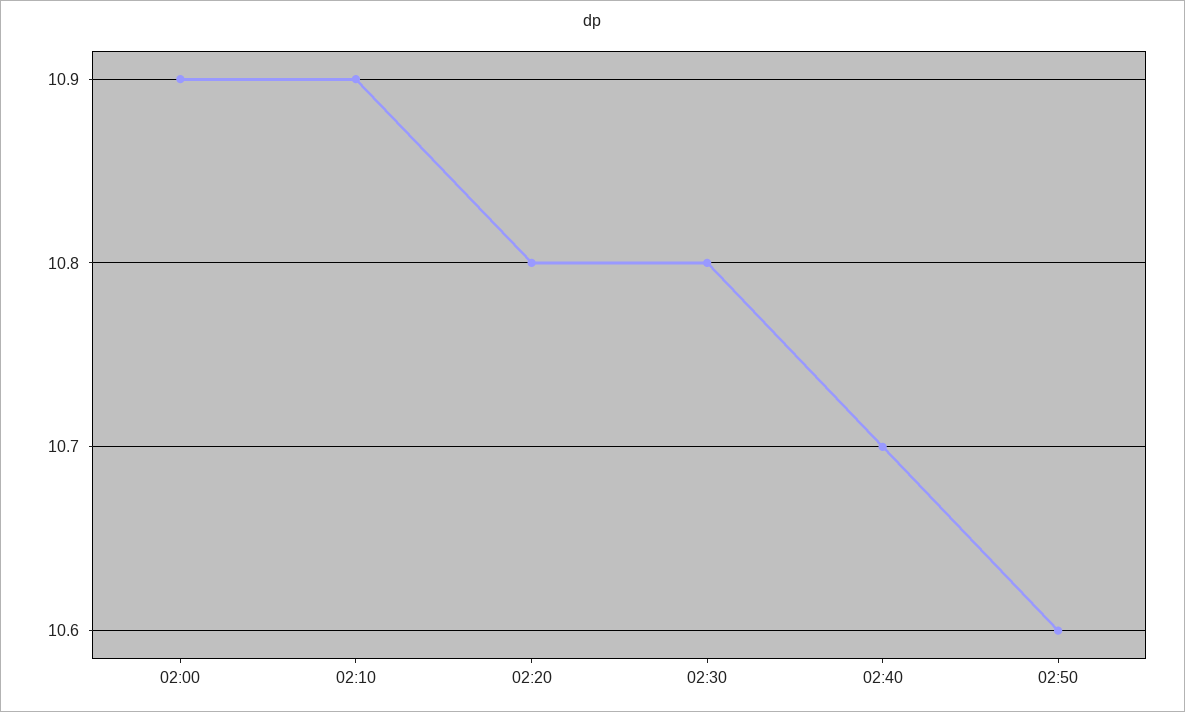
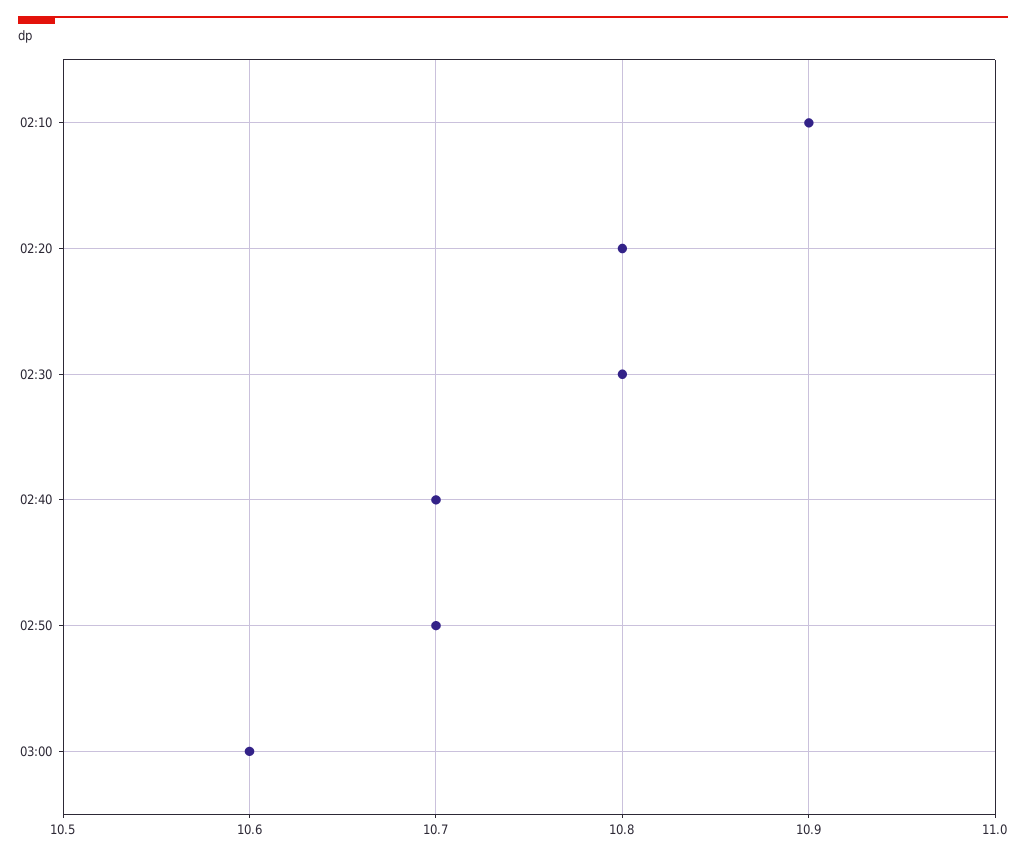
02:00: 10.9 -> none
02:50: 10.6 -> 10.7
03:00: none -> 10.6

